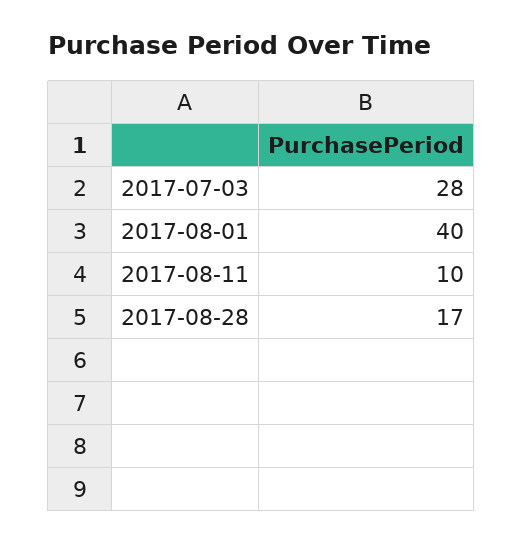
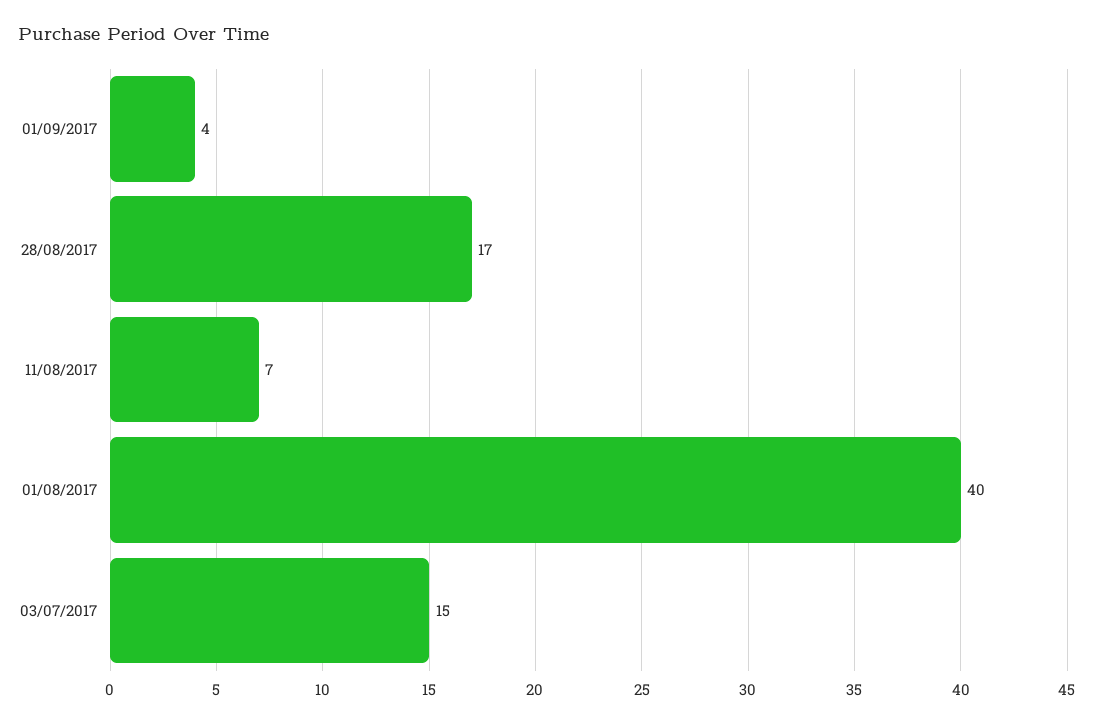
2017-07-03: 28 -> 15
2017-08-11: 10 -> 7
01/09/2017: none -> 4

